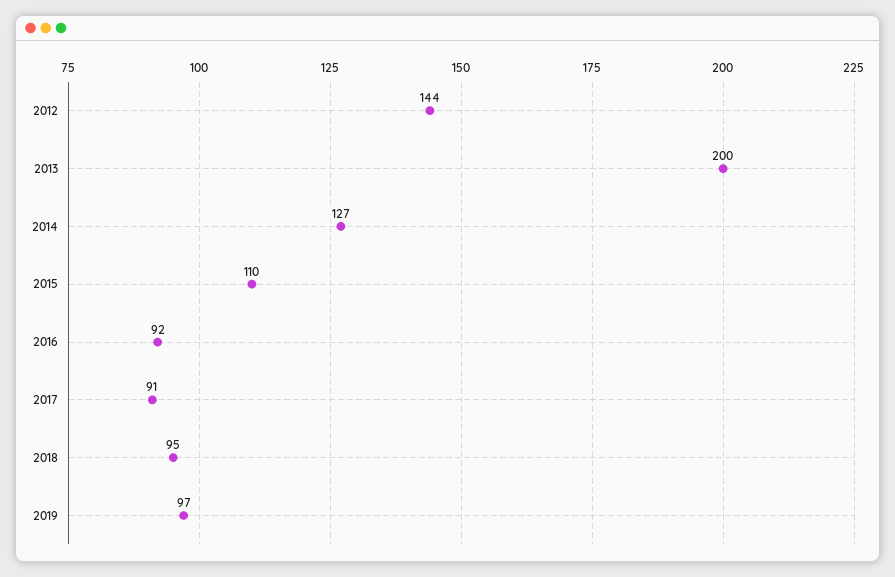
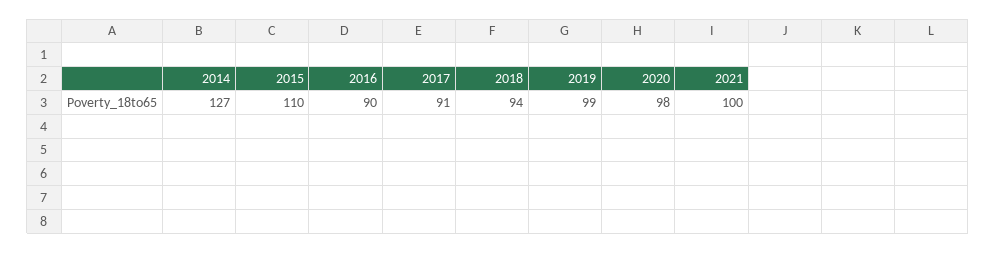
2012: 144 -> none
2013: 200 -> none
2016: 92 -> 90
2018: 95 -> 94
2019: 97 -> 99
2020: none -> 98
2021: none -> 100

